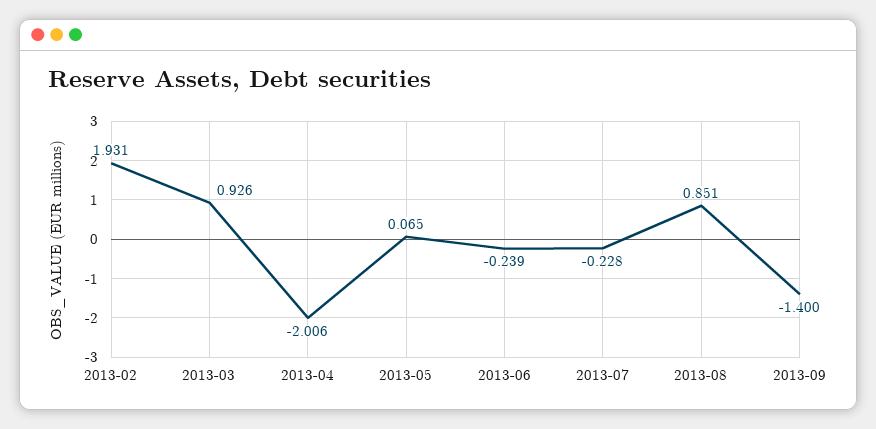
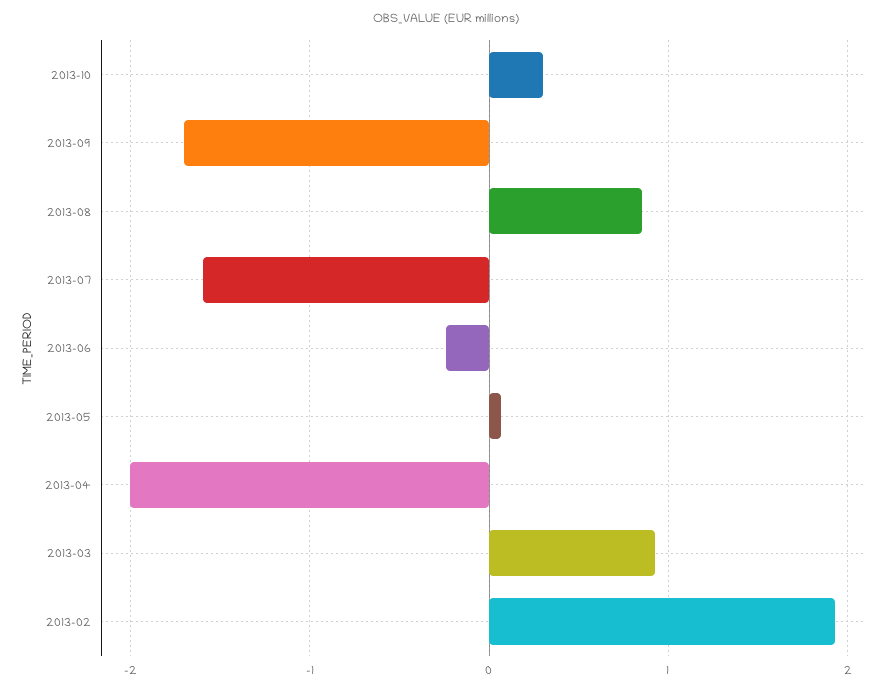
2013-07: -0.228 -> -1.6
2013-09: -1.4 -> -1.7
2013-10: none -> 0.3

